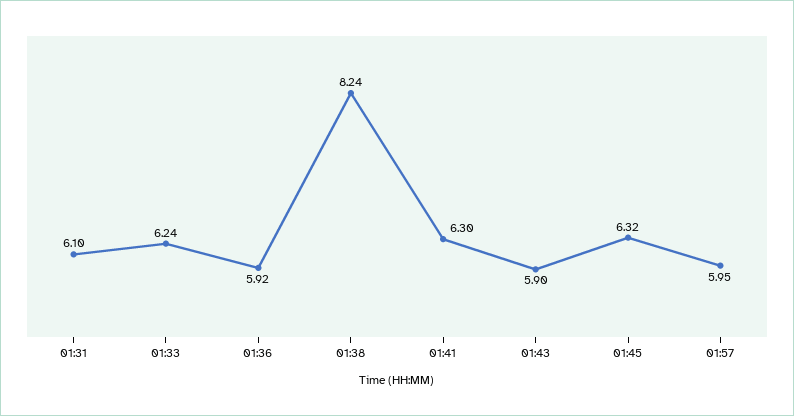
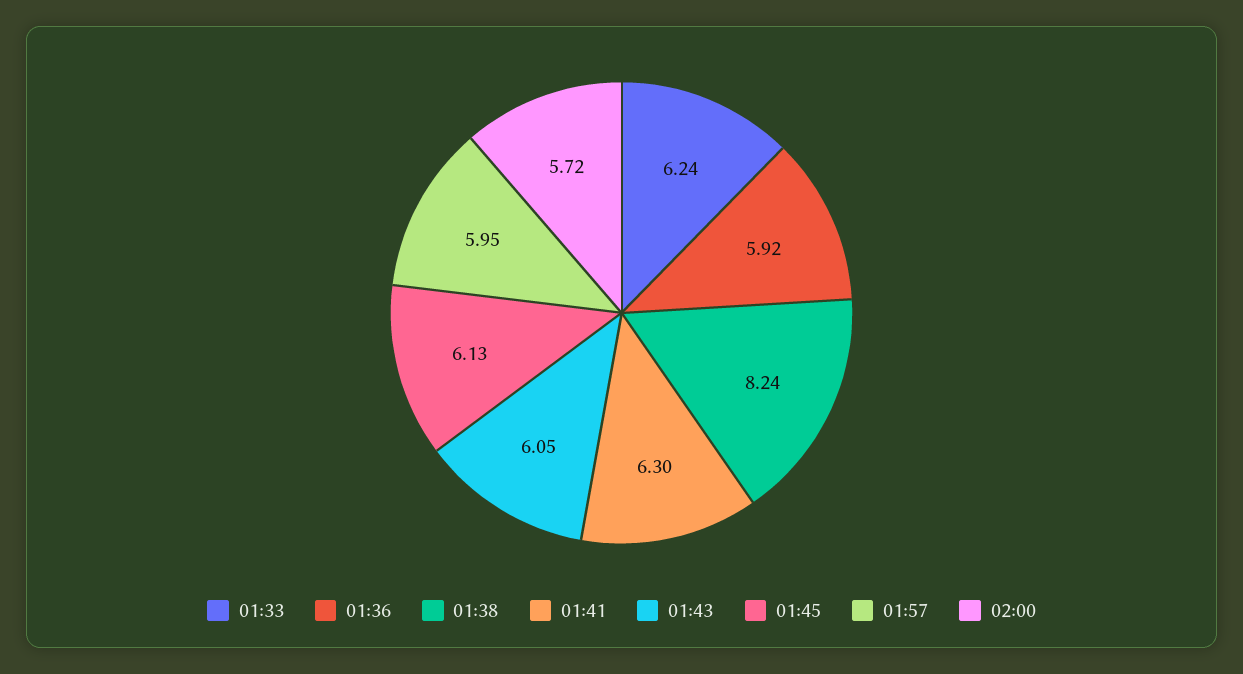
01:31: 6.1 -> none
01:43: 5.9 -> 6.05
01:45: 6.32 -> 6.13
02:00: none -> 5.72

